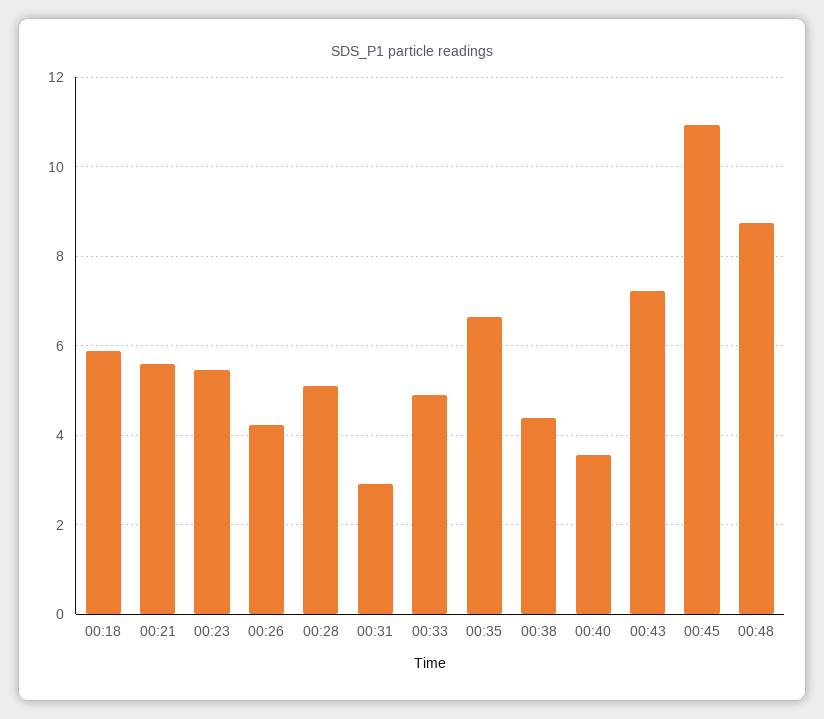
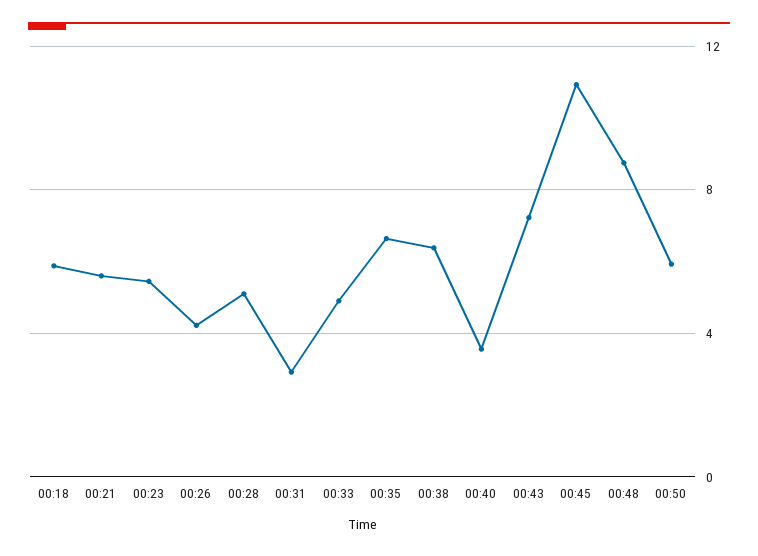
00:38: 4.4 -> 6.5
00:50: none -> 6

